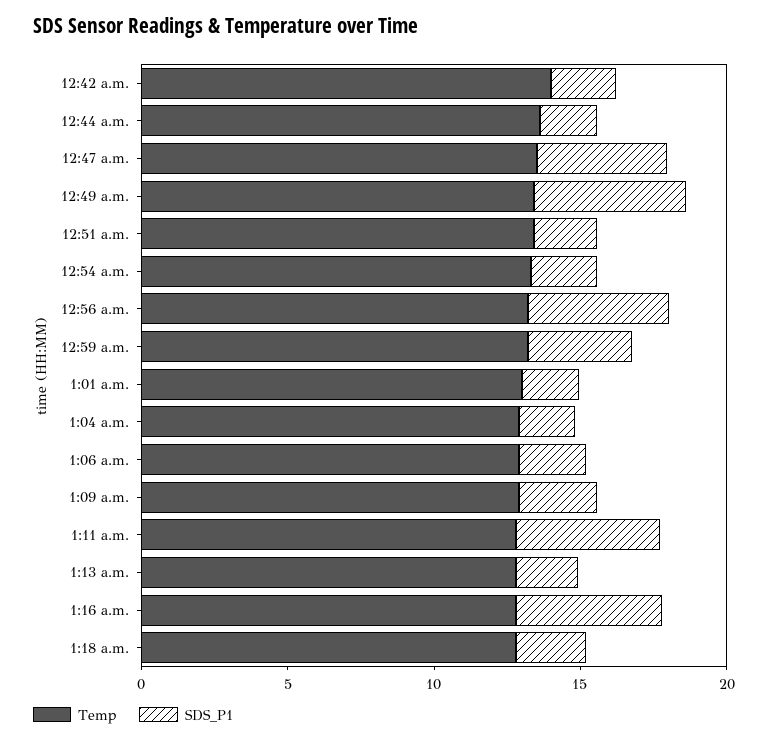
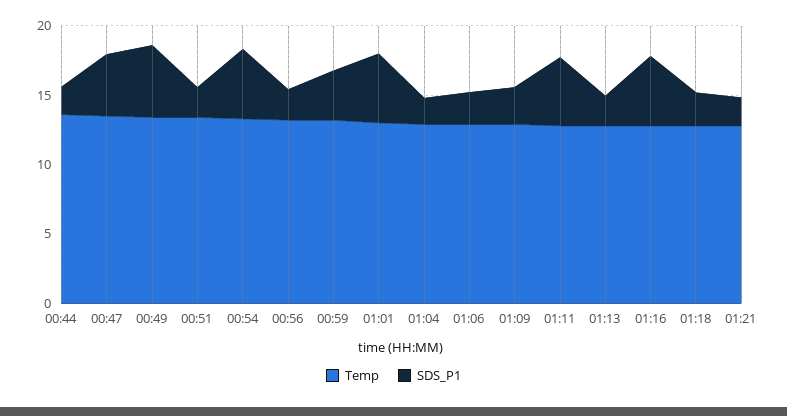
Temp, 12:42 a.m.: 14 -> none
SDS_P1, 12:42 a.m.: 2 -> none
SDS_P1, 12:54 a.m.: 2 -> 5
SDS_P1, 12:56 a.m.: 5 -> 2
SDS_P1, 1:01 a.m.: 2 -> 5
Temp, 01:21: none -> 13
SDS_P1, 01:21: none -> 2

